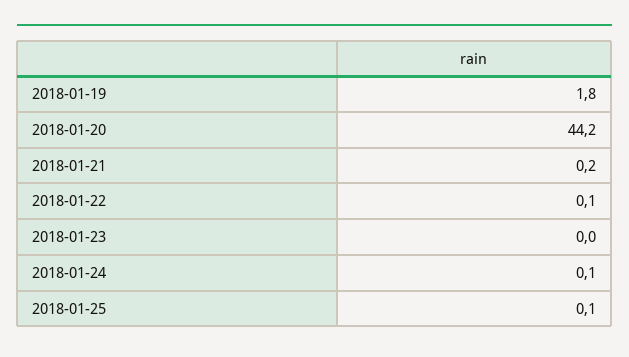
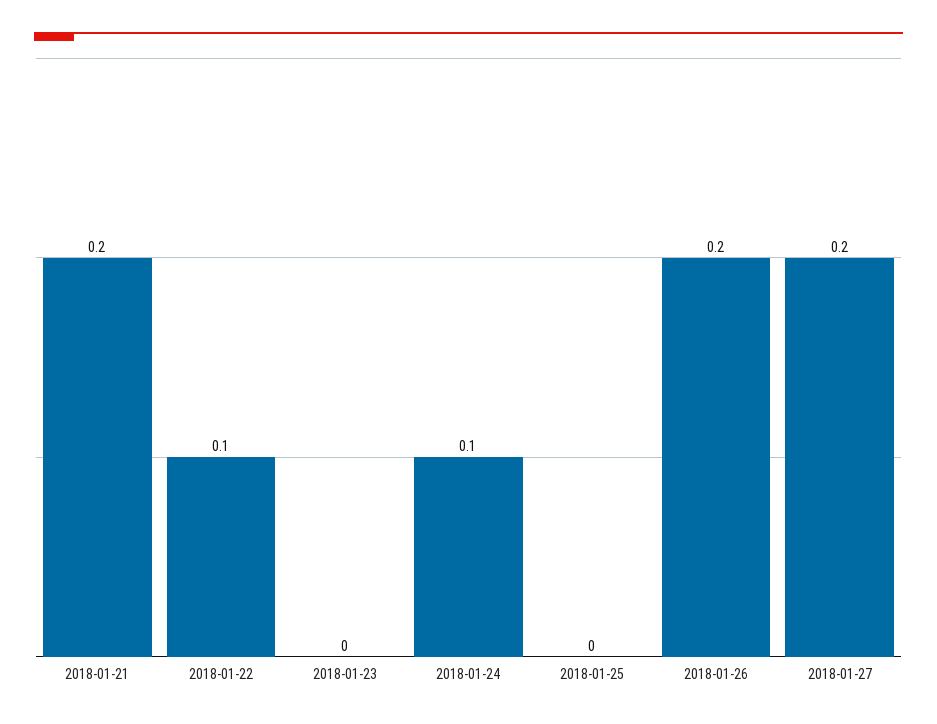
2018-01-19: 1.8 -> none
2018-01-20: 44.2 -> none
2018-01-25: 0.1 -> 0
2018-01-26: none -> 0.2
2018-01-27: none -> 0.2

